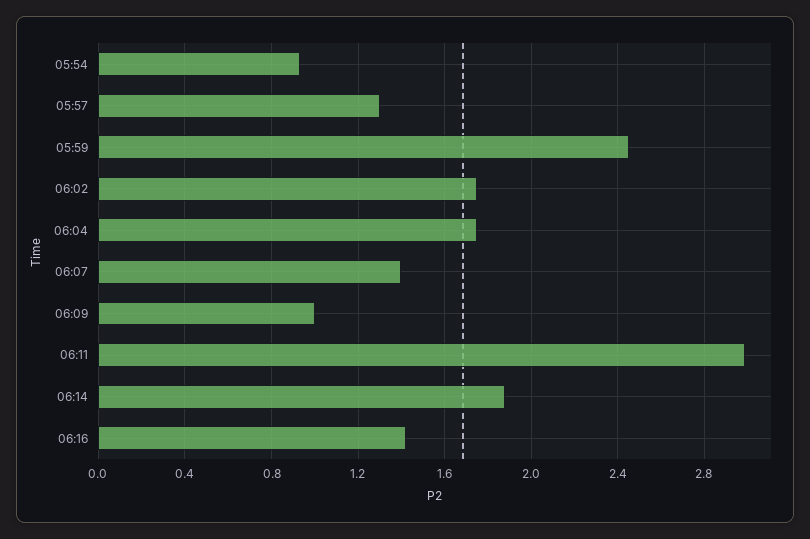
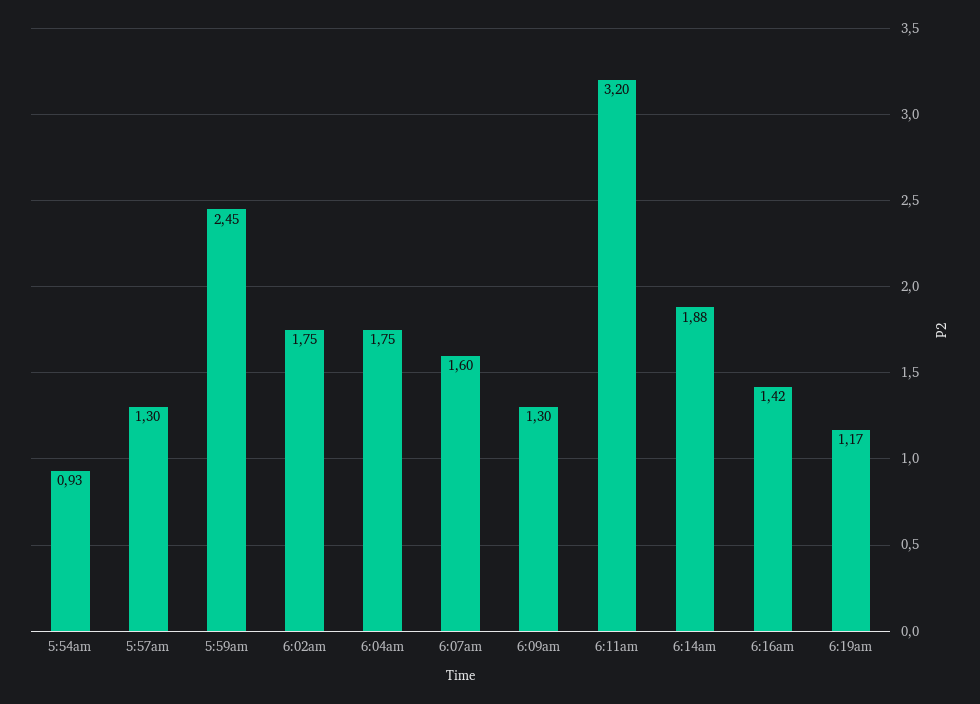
06:07: 1.4 -> 1.6
06:09: 1 -> 1.3
06:11: 3 -> 3.2
6:19am: none -> 1.17

